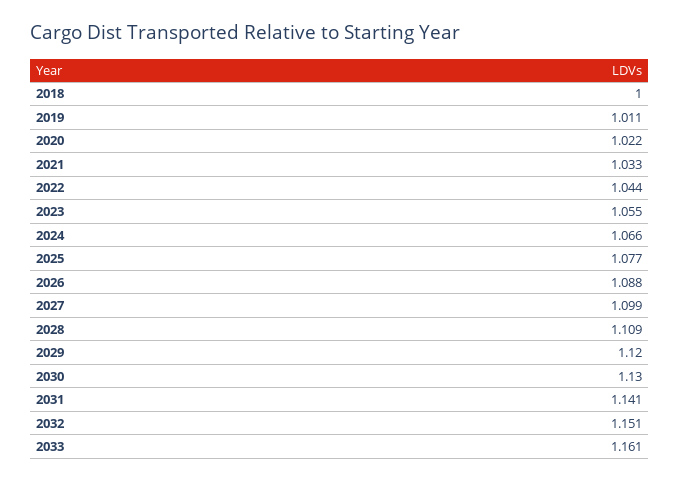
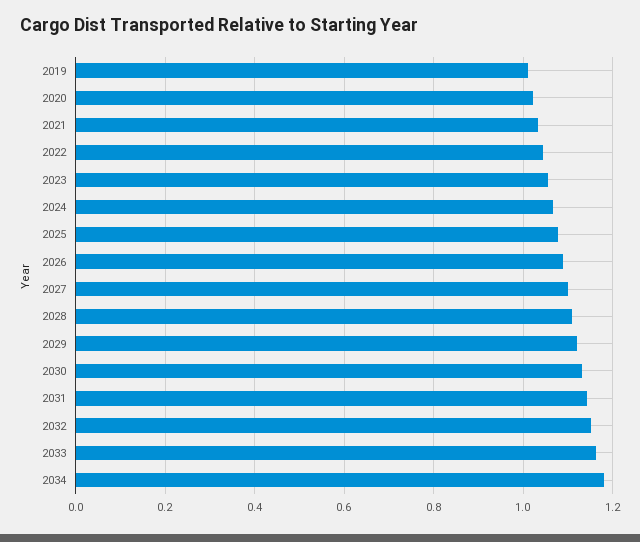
2018: 1 -> none
2034: none -> 1.18

